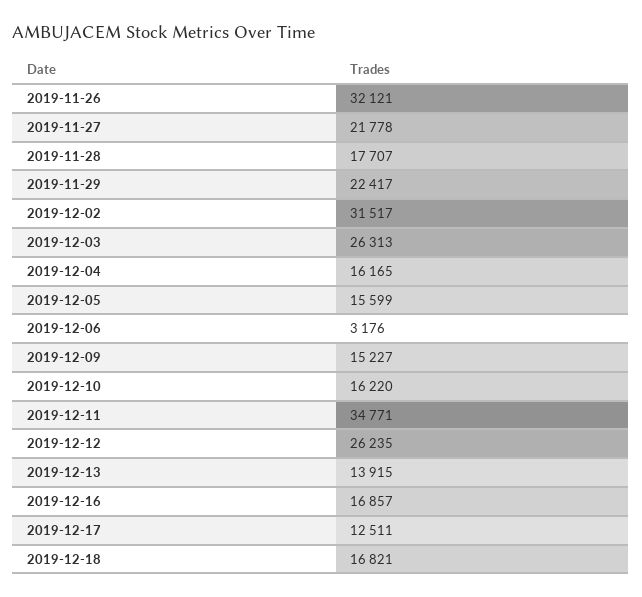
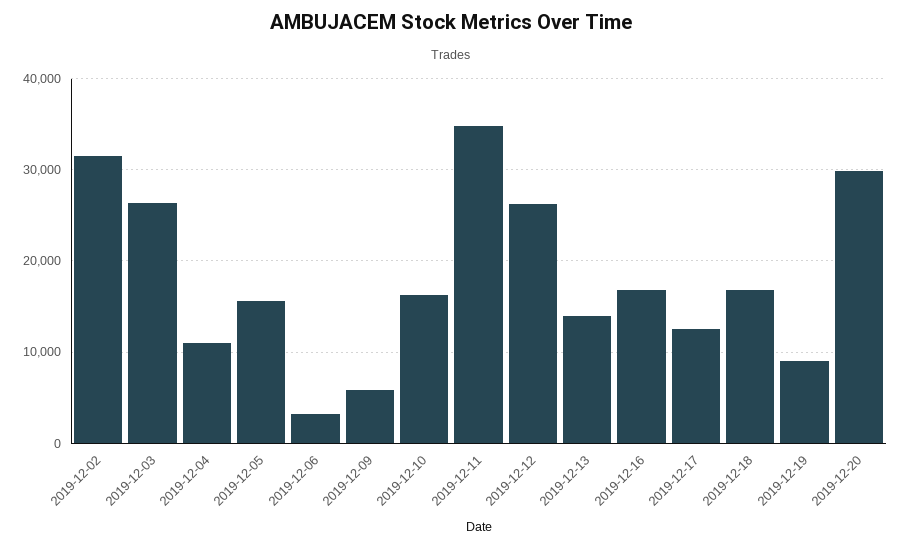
2019-11-26: 32121 -> none
2019-11-27: 21778 -> none
2019-11-28: 17707 -> none
2019-11-29: 22417 -> none
2019-12-04: 16165 -> 11000
2019-12-09: 15227 -> 6000
2019-12-19: none -> 9000
2019-12-20: none -> 30000

